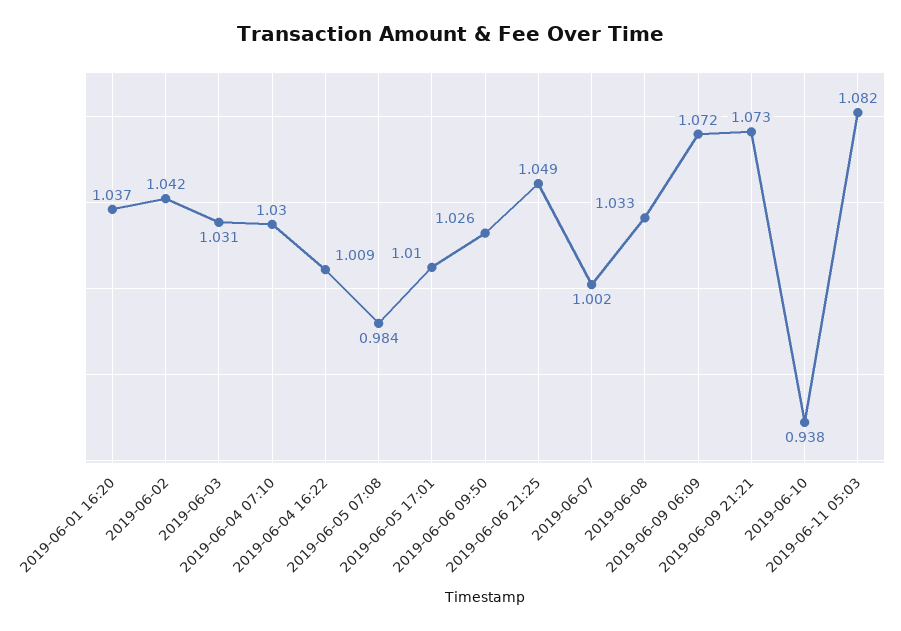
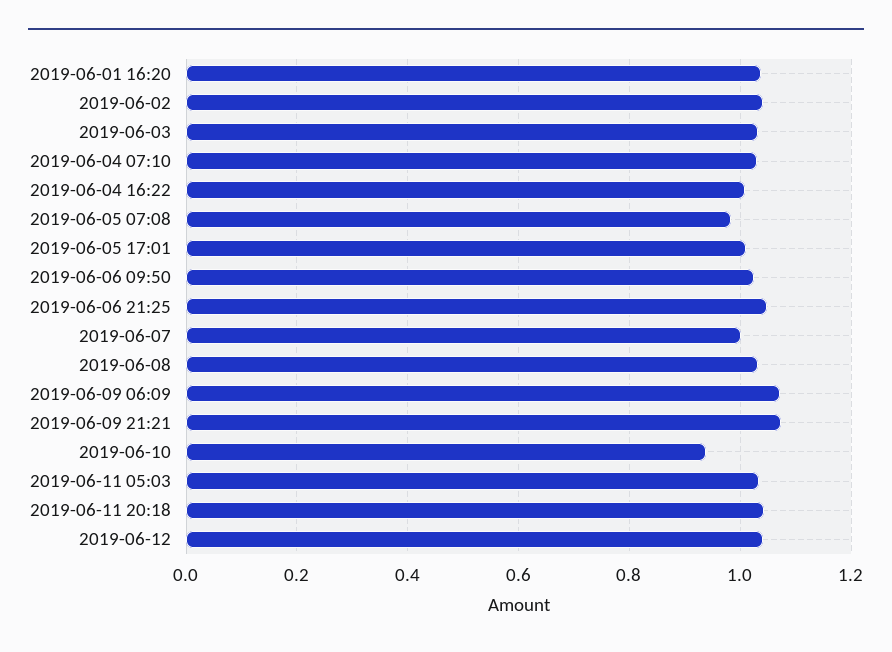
2019-06-11 05:03: 1.082 -> 1.04
2019-06-11 20:18: none -> 1.04
2019-06-12: none -> 1.04

